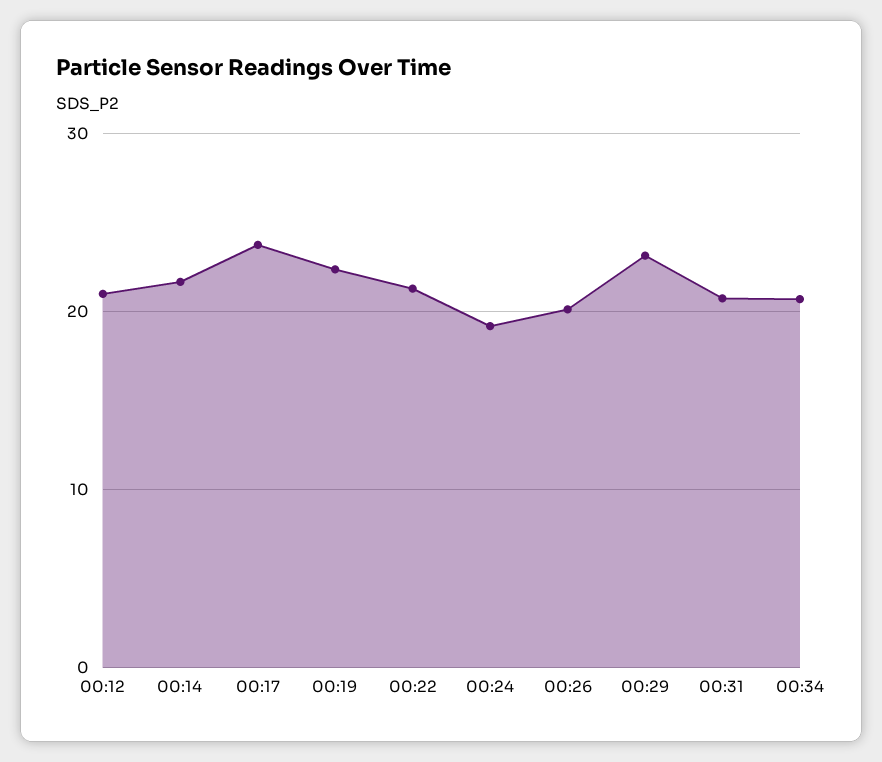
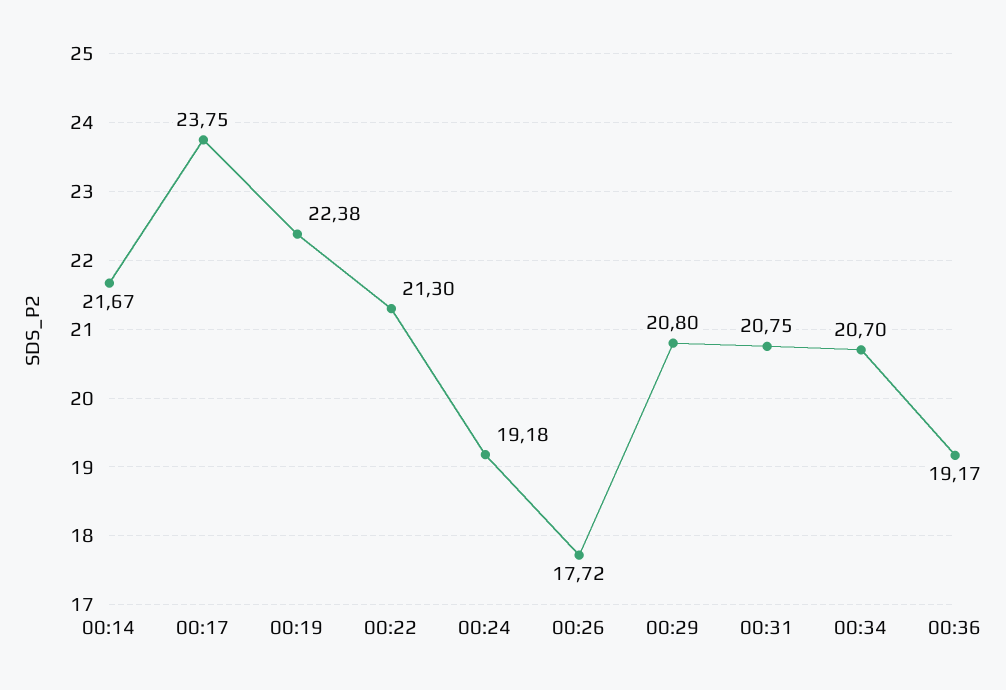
00:12: 21 -> none
00:26: 20 -> 17.72
00:29: 23 -> 20.8
00:36: none -> 19.17

